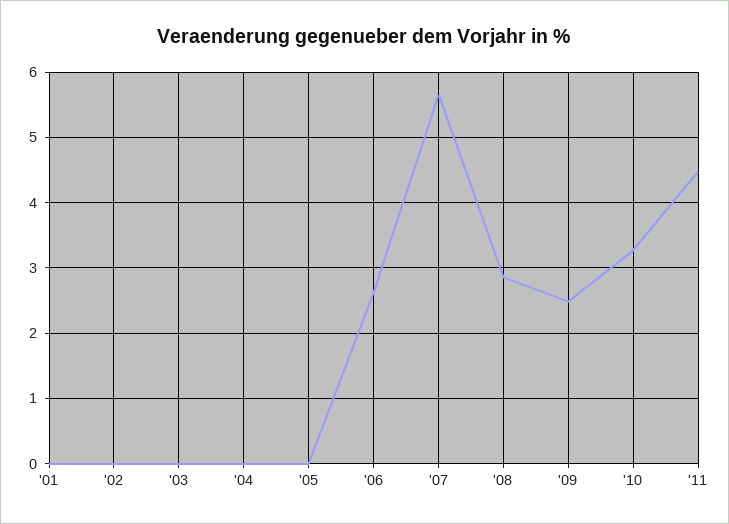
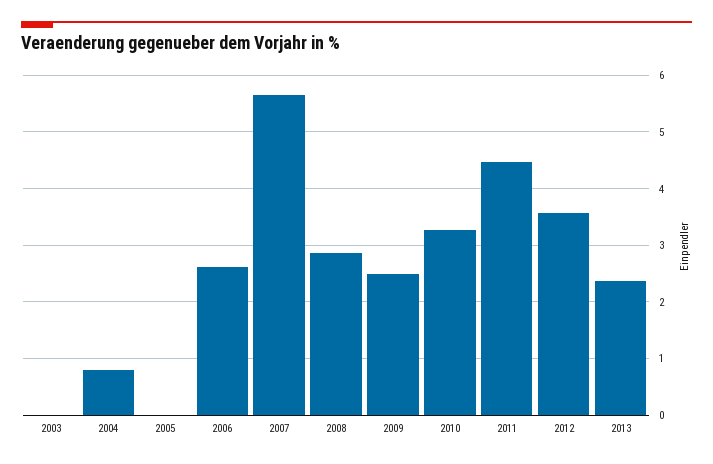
'01: 0 -> none
'02: 0 -> none
'04: 0 -> 0.8
2012: none -> 3.6
2013: none -> 2.4

